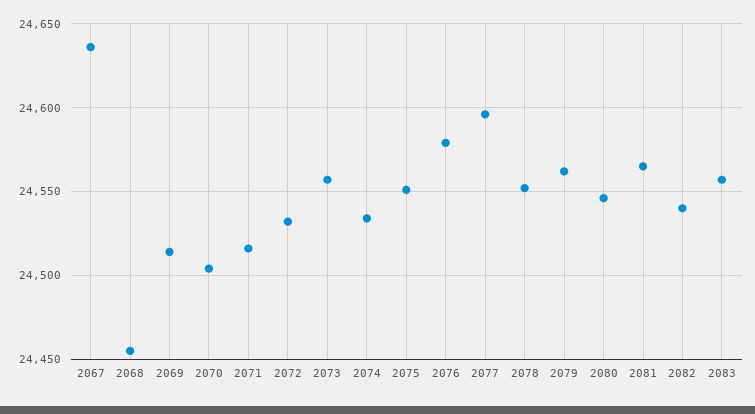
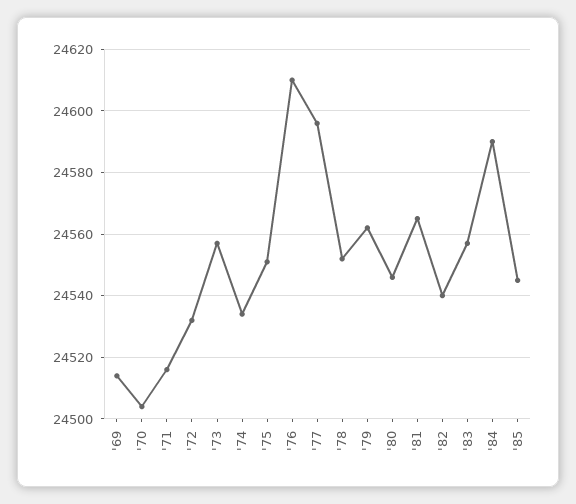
2067: 24635 -> none
2068: 24455 -> none
2076: 24580 -> 24610
'84: none -> 24590
'85: none -> 24545

